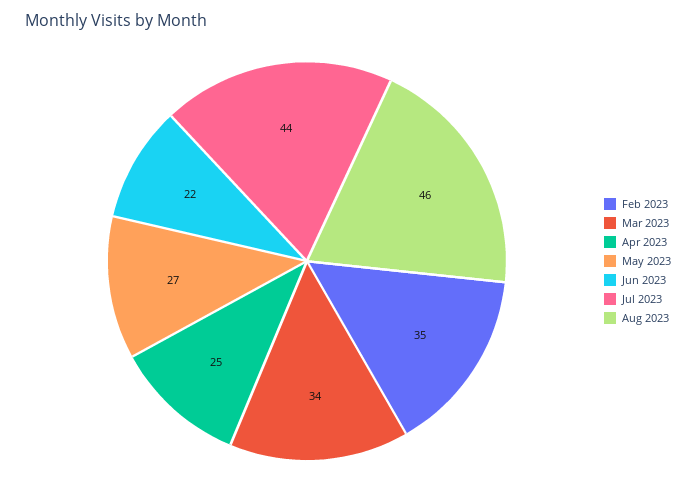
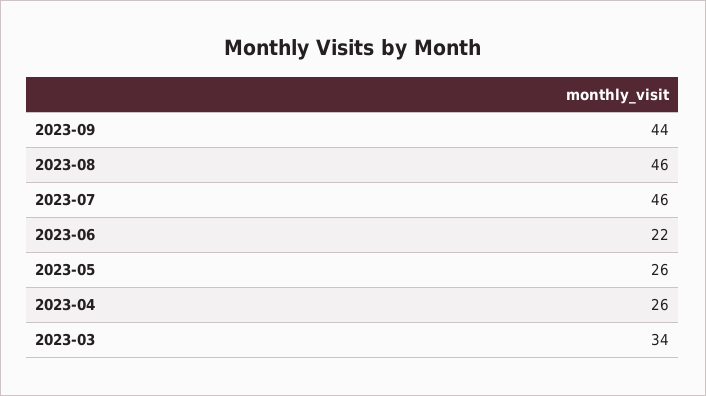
Feb 2023: 35 -> none
Apr 2023: 25 -> 26
May 2023: 27 -> 26
Jul 2023: 44 -> 46
2023-09: none -> 44

